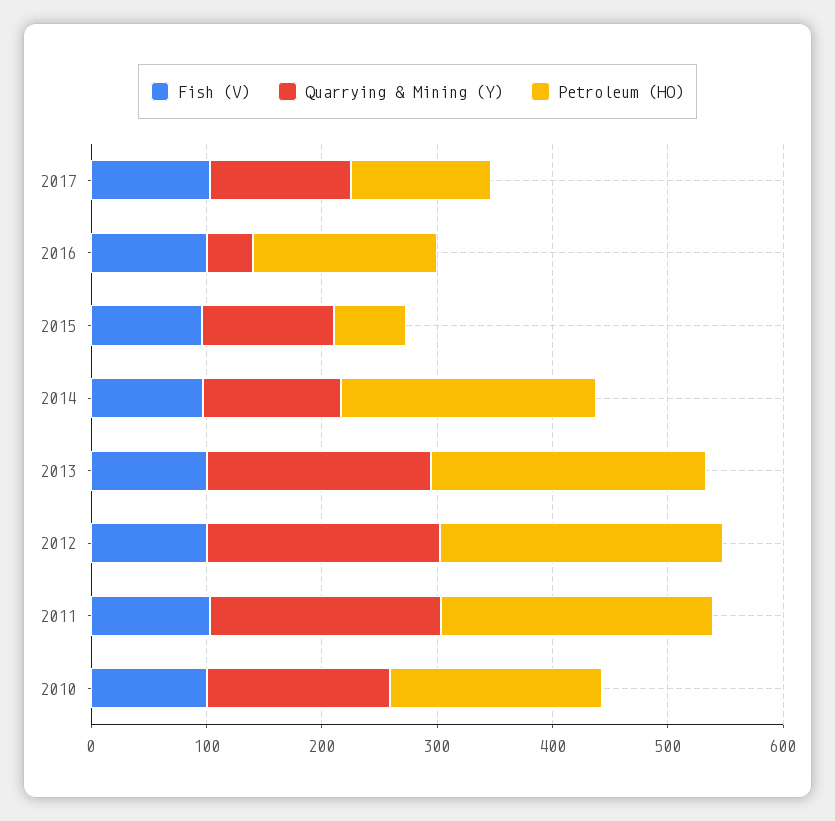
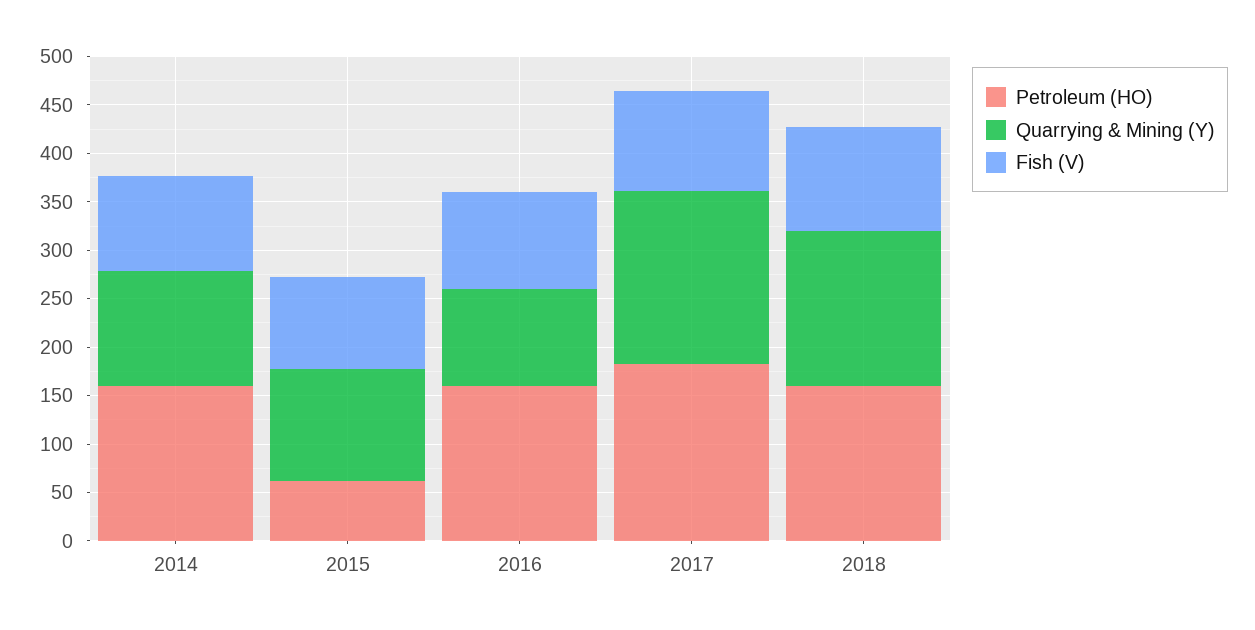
Quarrying & Mining (Y), 2017: 120 -> 180
Petroleum (HO), 2017: 120 -> 180
Quarrying & Mining (Y), 2016: 40 -> 100
Petroleum (HO), 2014: 220 -> 160
Fish (V), 2013: 100 -> none
Quarrying & Mining (Y), 2013: 200 -> none
Petroleum (HO), 2013: 240 -> none
Fish (V), 2012: 100 -> none
Quarrying & Mining (Y), 2012: 200 -> none
Petroleum (HO), 2012: 240 -> none
Fish (V), 2011: 100 -> none
Quarrying & Mining (Y), 2011: 200 -> none
Petroleum (HO), 2011: 240 -> none
Fish (V), 2010: 100 -> none
Quarrying & Mining (Y), 2010: 160 -> none
Petroleum (HO), 2010: 180 -> none
Petroleum (HO), 2018: none -> 160
Quarrying & Mining (Y), 2018: none -> 160
Fish (V), 2018: none -> 110

